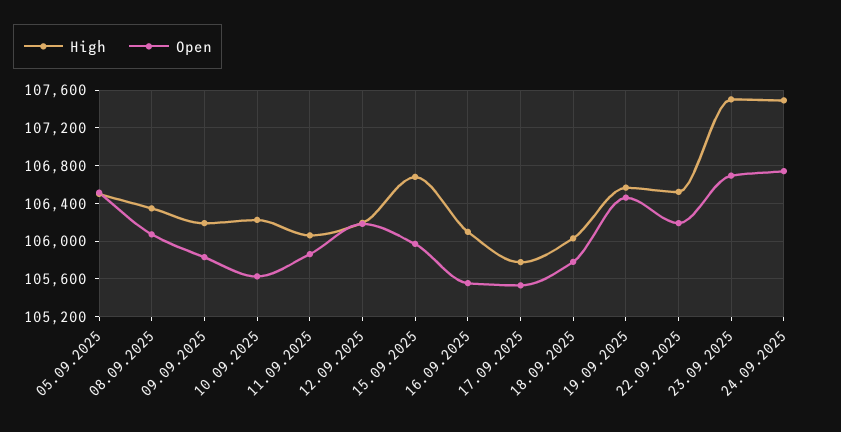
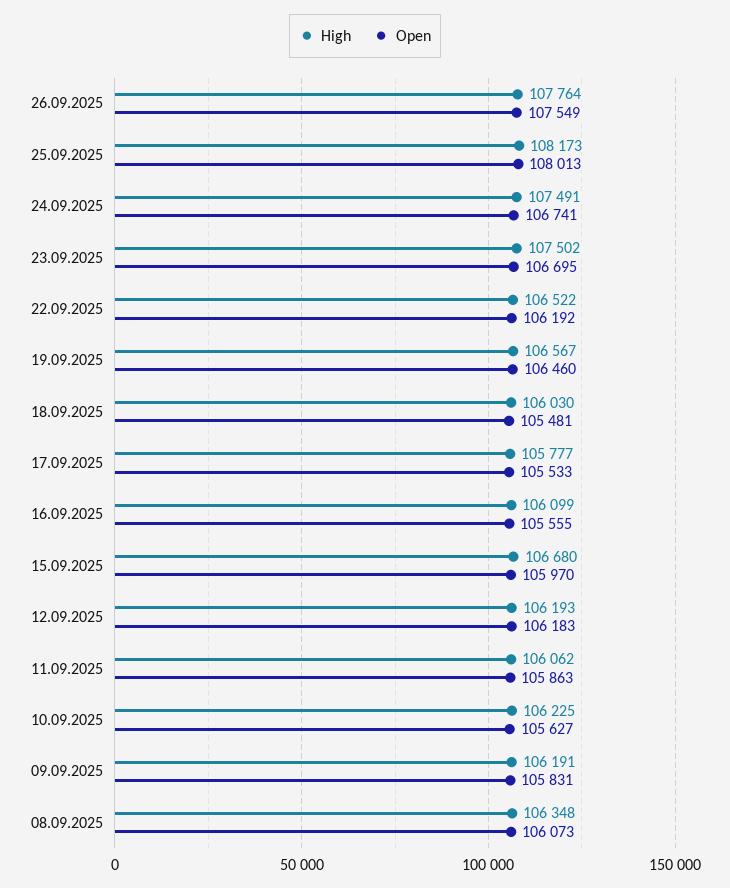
High, 05.09.2025: 106500 -> none
Open, 05.09.2025: 106500 -> none
Open, 18.09.2025: 105800 -> 105481
High, 26.09.2025: none -> 107764
Open, 26.09.2025: none -> 107549
High, 25.09.2025: none -> 108173
Open, 25.09.2025: none -> 108013

